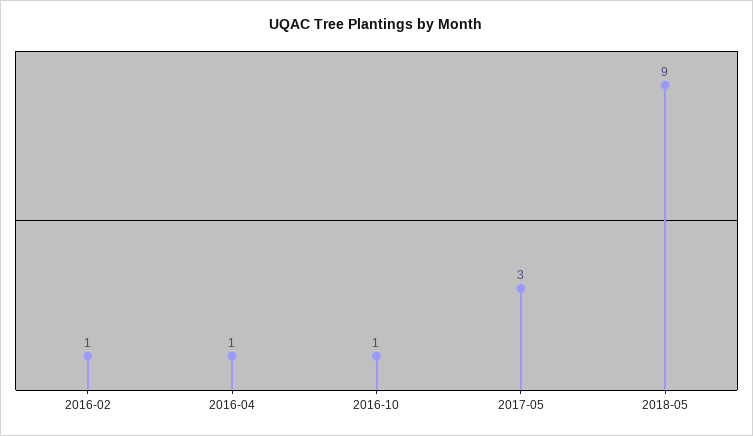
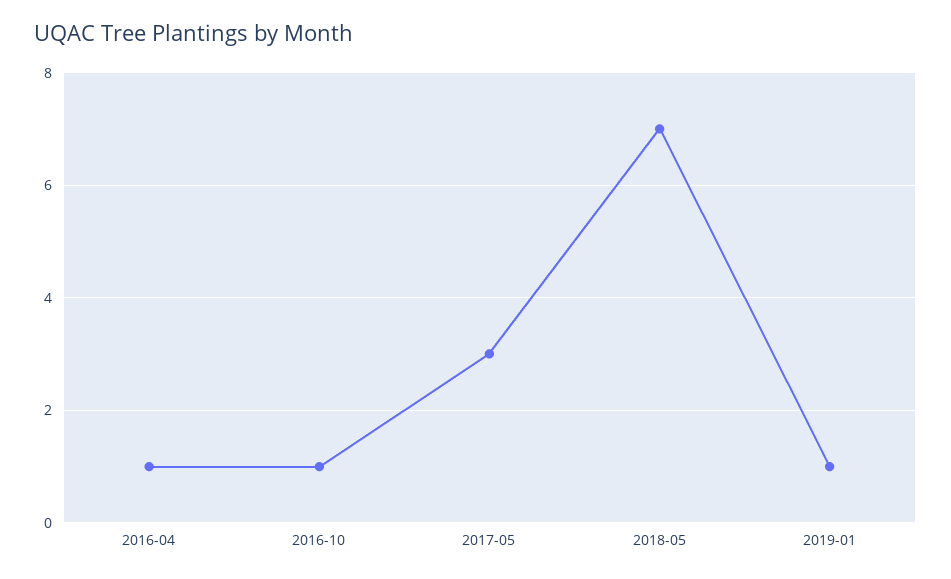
2016-02: 1 -> none
2018-05: 9 -> 7
2019-01: none -> 1

